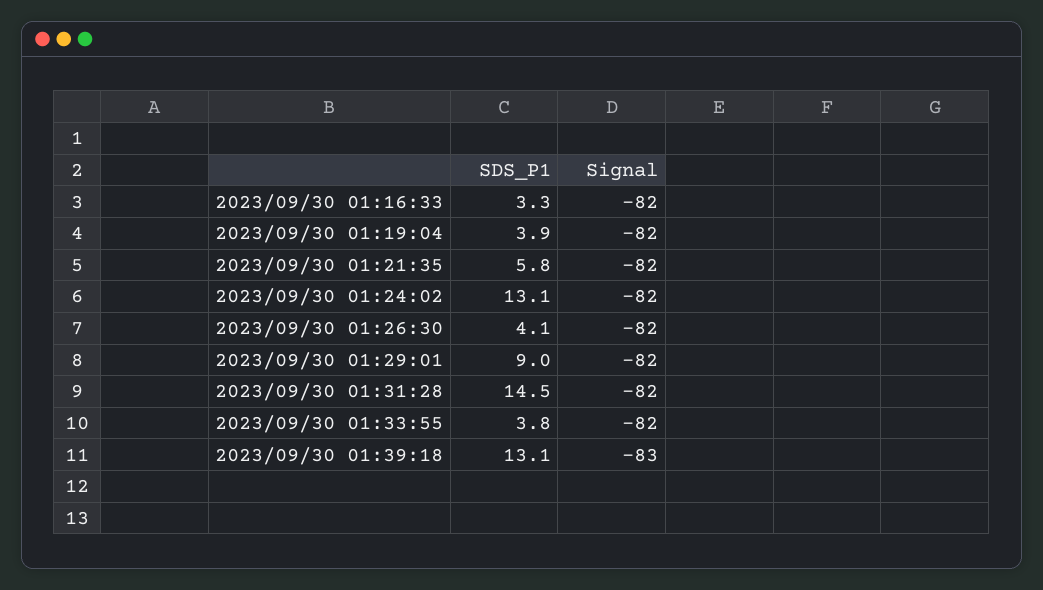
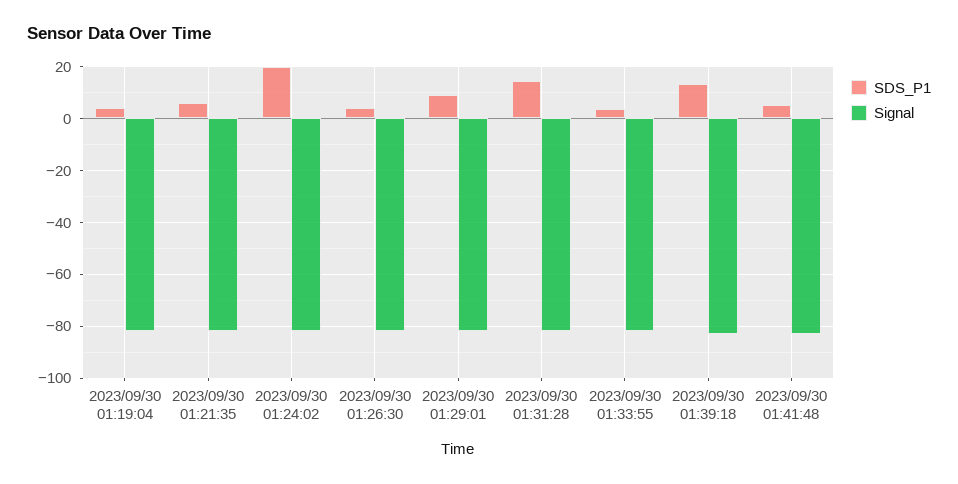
SDS_P1, 2023/09/30 01:16:33: 3.3 -> none
Signal, 2023/09/30 01:16:33: -82 -> none
SDS_P1, 2023/09/30 01:24:02: 13.1 -> 20
SDS_P1, 2023/09/30 01:41:48: none -> 5
Signal, 2023/09/30 01:41:48: none -> -82.5

